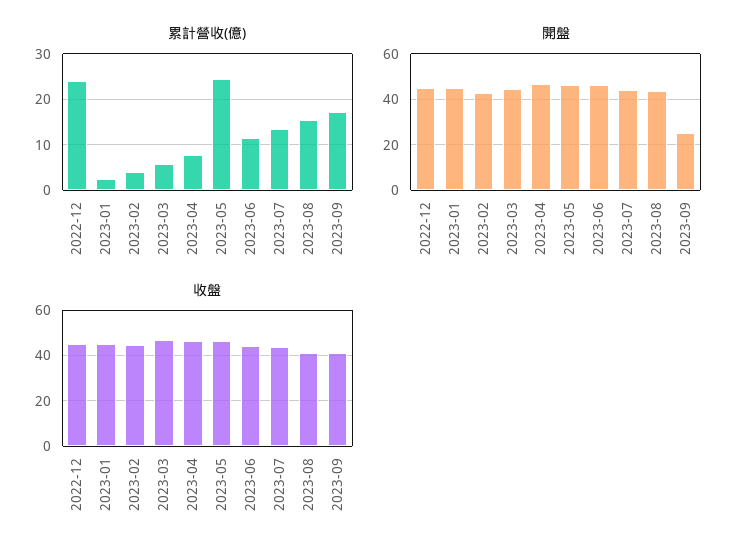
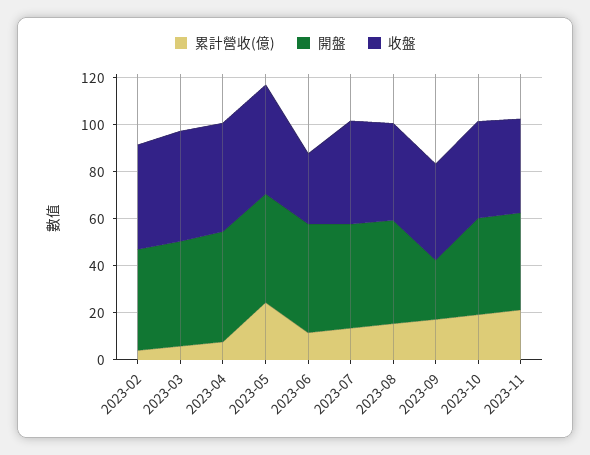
累計營收(億), 2022-12: 24 -> none
累計營收(億), 2023-01: 2 -> none
開盤, 2022-12: 45 -> none
開盤, 2023-01: 45 -> none
收盤, 2022-12: 45 -> none
收盤, 2023-01: 45 -> none
收盤, 2023-06: 45 -> 30
累計營收(億), 2023-10: none -> 20
開盤, 2023-10: none -> 40
收盤, 2023-10: none -> 40
累計營收(億), 2023-11: none -> 20
開盤, 2023-11: none -> 40
收盤, 2023-11: none -> 40

